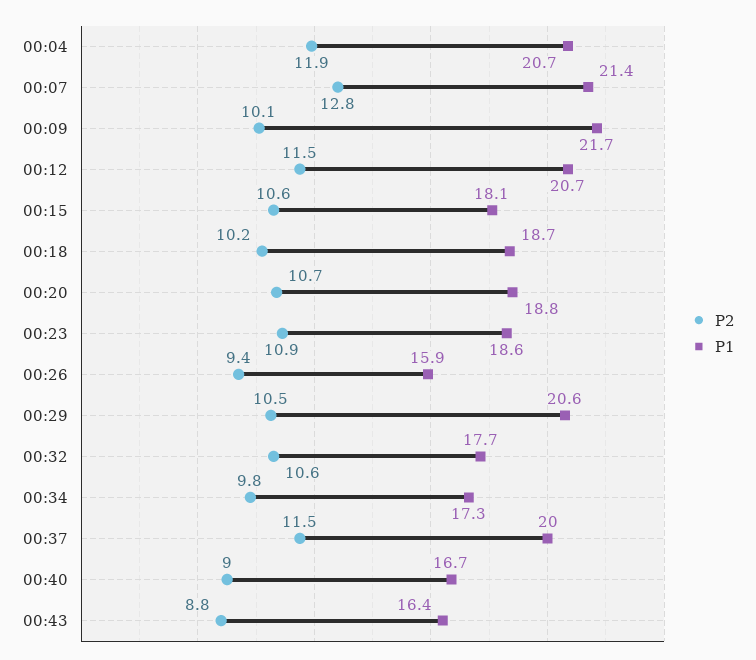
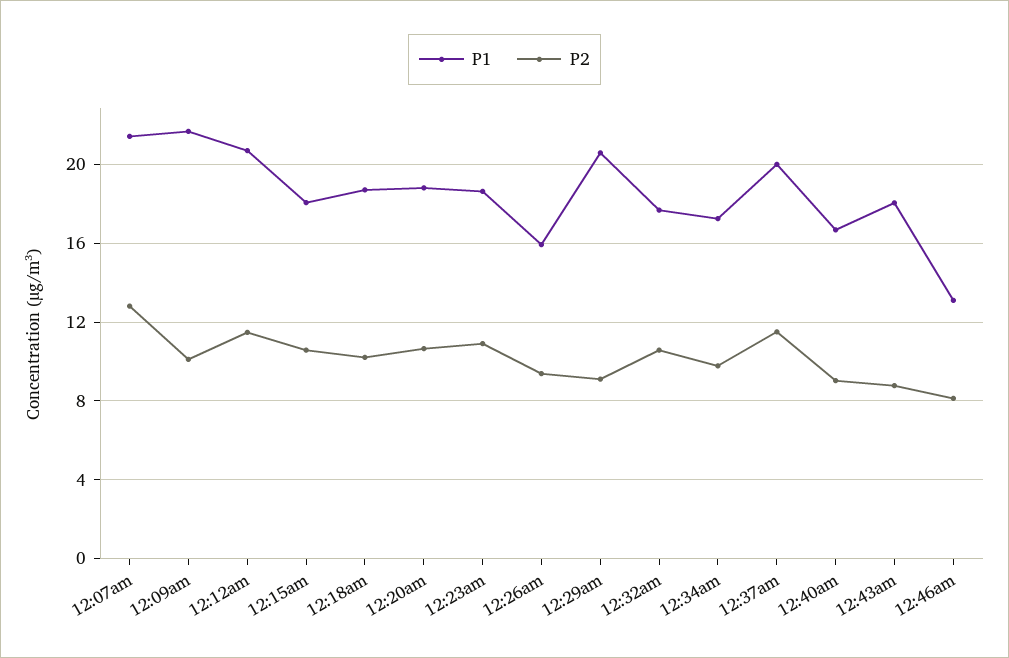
P2, 00:04: 11.9 -> none
P1, 00:04: 20.7 -> none
P2, 00:29: 10.5 -> 9
P1, 00:43: 16.4 -> 18
P1, 12:46am: none -> 13
P2, 12:46am: none -> 8

